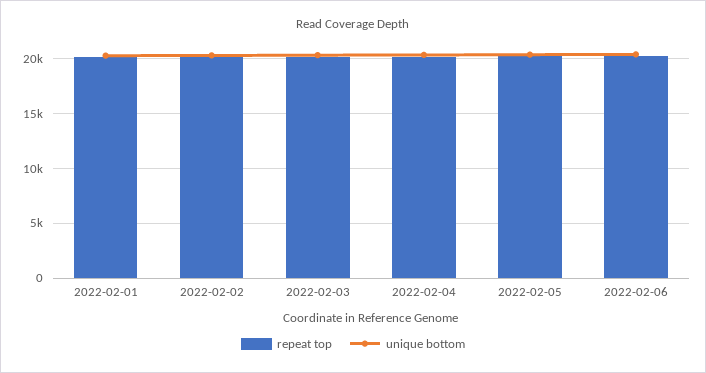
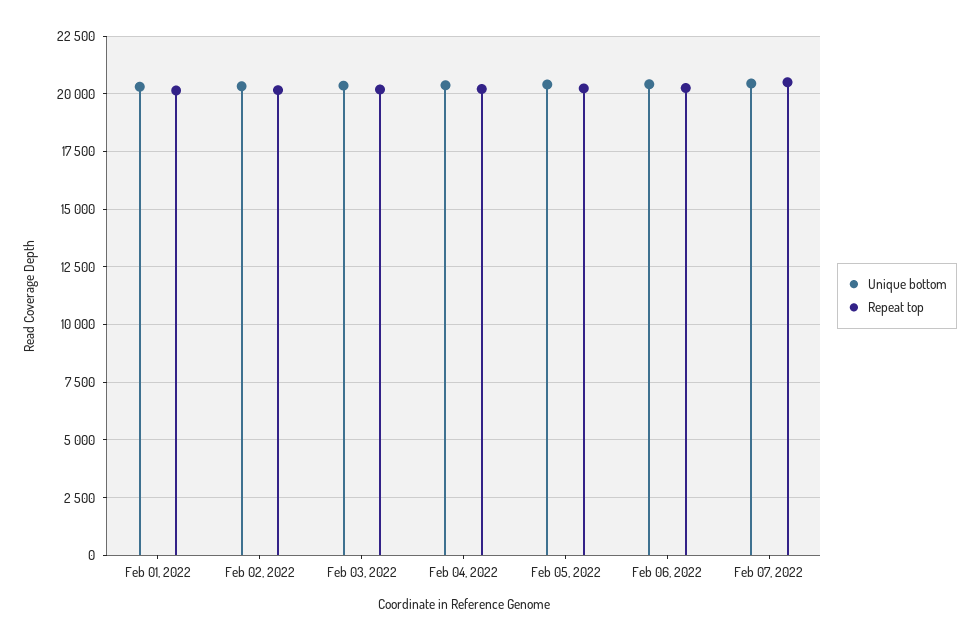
unique bottom, Feb 07, 2022: none -> 20500
repeat top, Feb 07, 2022: none -> 20500

